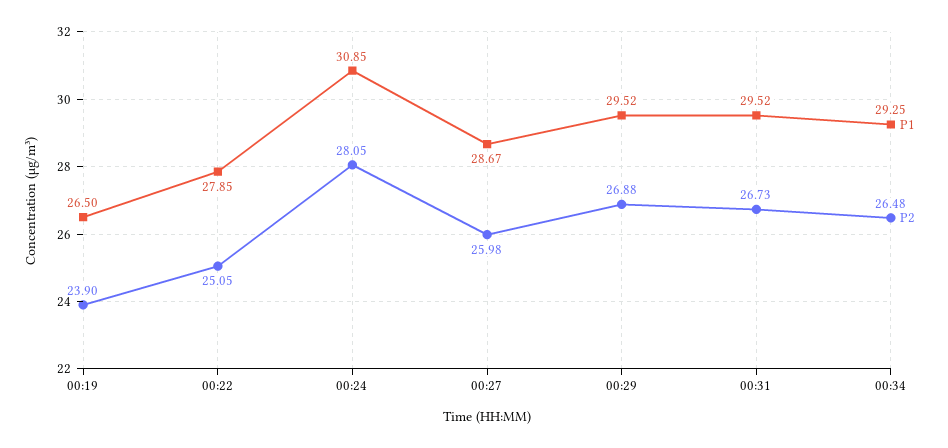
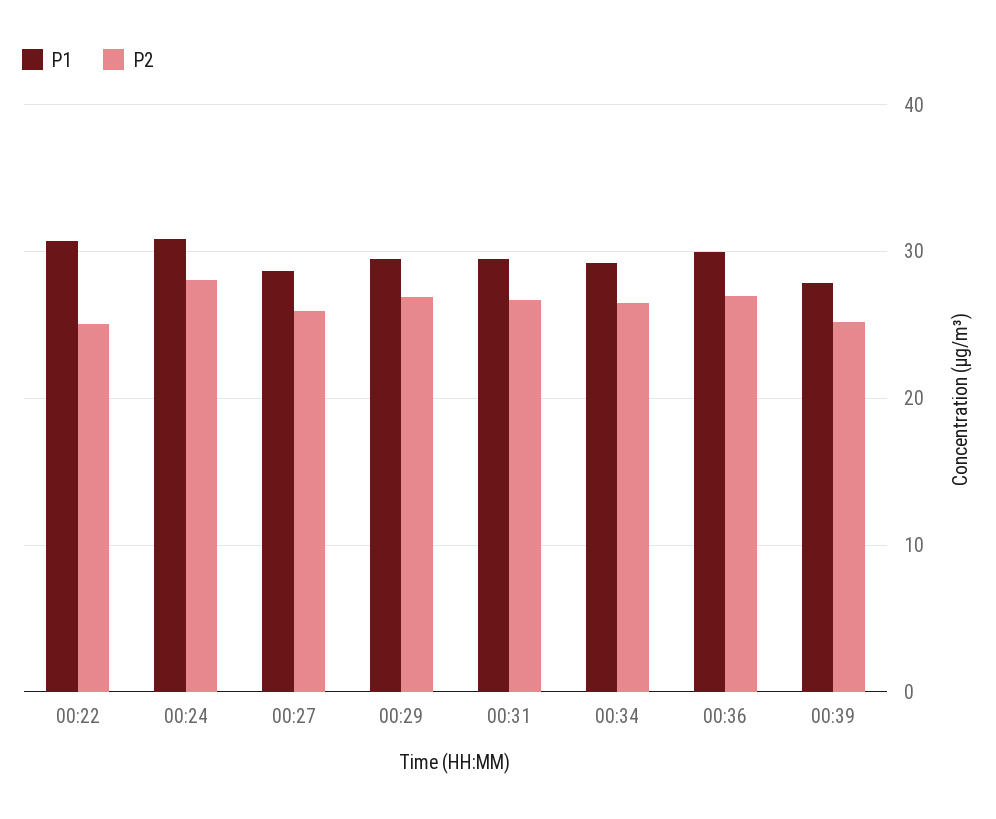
P1, 00:19: 26.5 -> none
P2, 00:19: 23.9 -> none
P1, 00:22: 27.85 -> 31
P1, 00:36: none -> 30
P2, 00:36: none -> 27
P1, 00:39: none -> 28
P2, 00:39: none -> 25

